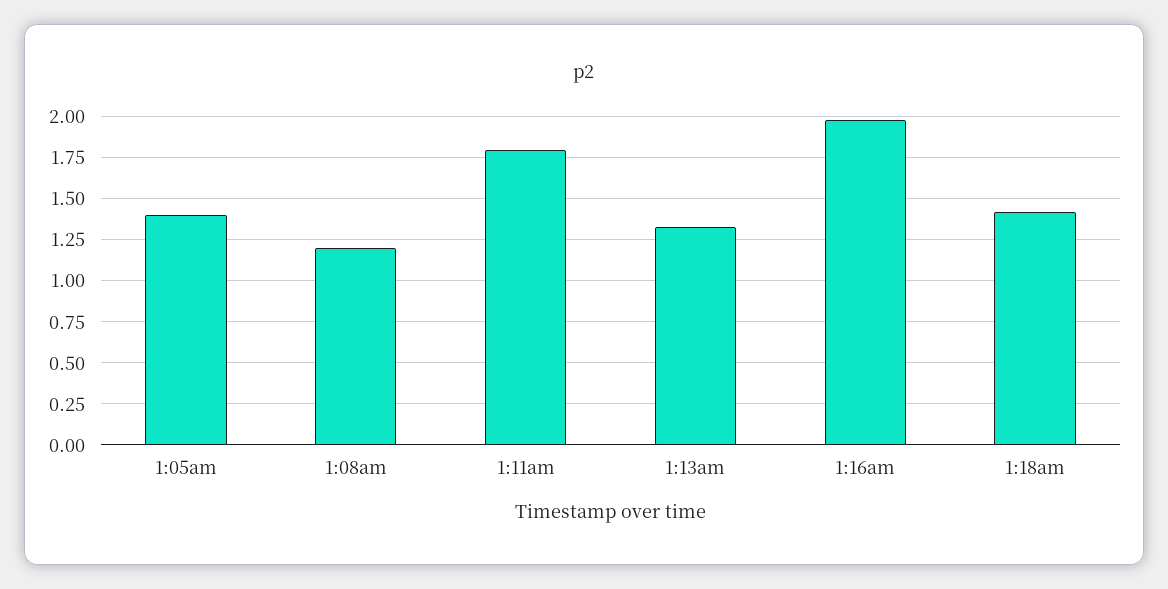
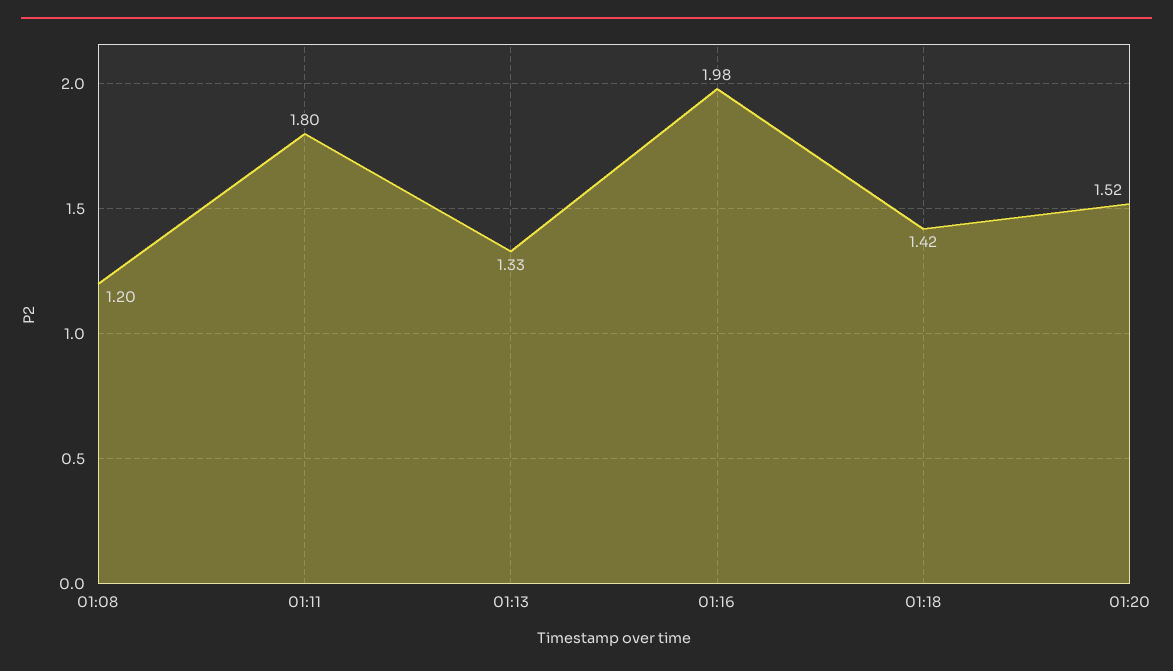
1:05am: 1.4 -> none
01:20: none -> 1.52

